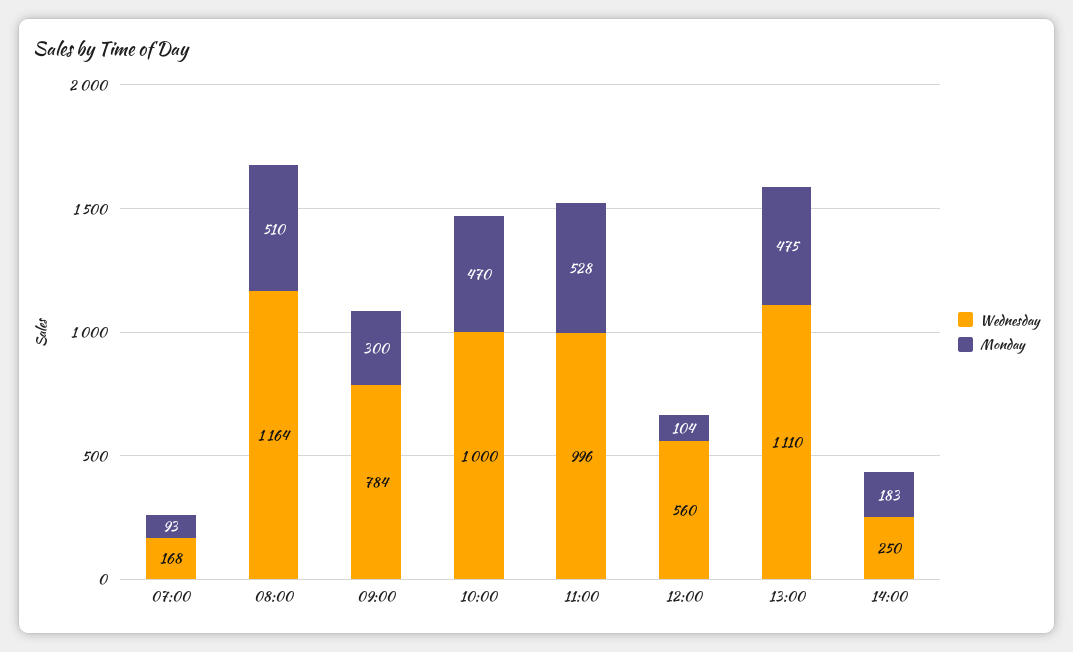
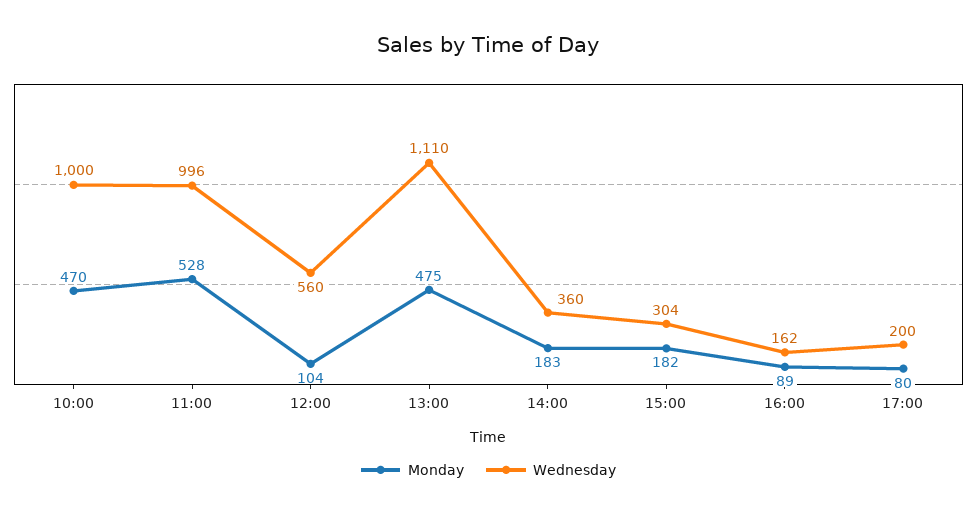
Wednesday, 07:00: 168 -> none
Monday, 07:00: 93 -> none
Wednesday, 08:00: 1164 -> none
Monday, 08:00: 510 -> none
Wednesday, 09:00: 784 -> none
Monday, 09:00: 300 -> none
Wednesday, 14:00: 250 -> 360
Monday, 15:00: none -> 182
Wednesday, 15:00: none -> 304
Monday, 16:00: none -> 89
Wednesday, 16:00: none -> 162
Monday, 17:00: none -> 80
Wednesday, 17:00: none -> 200

